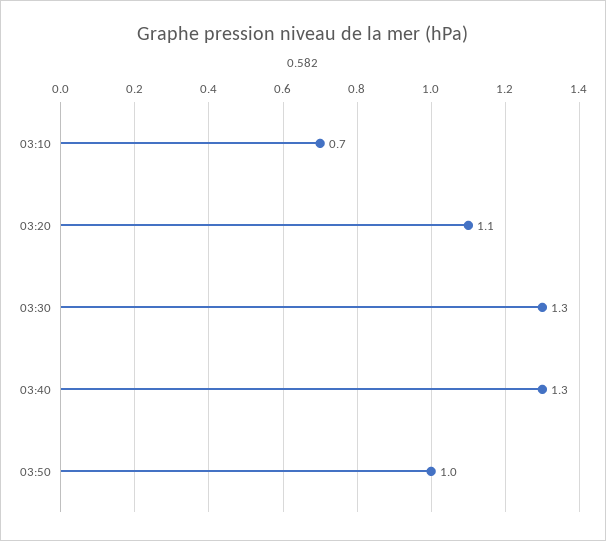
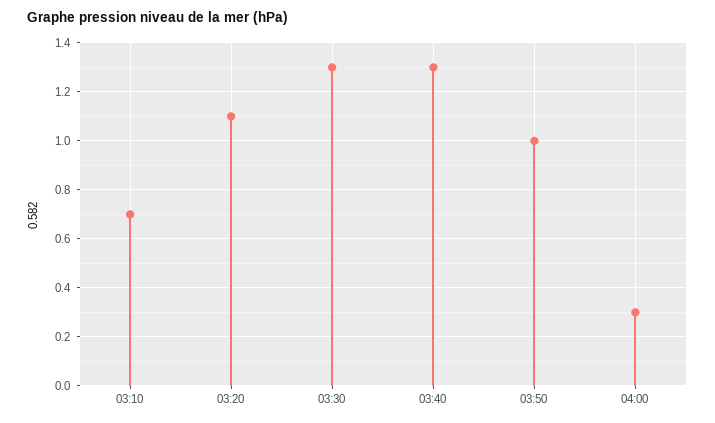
04:00: none -> 0.3

